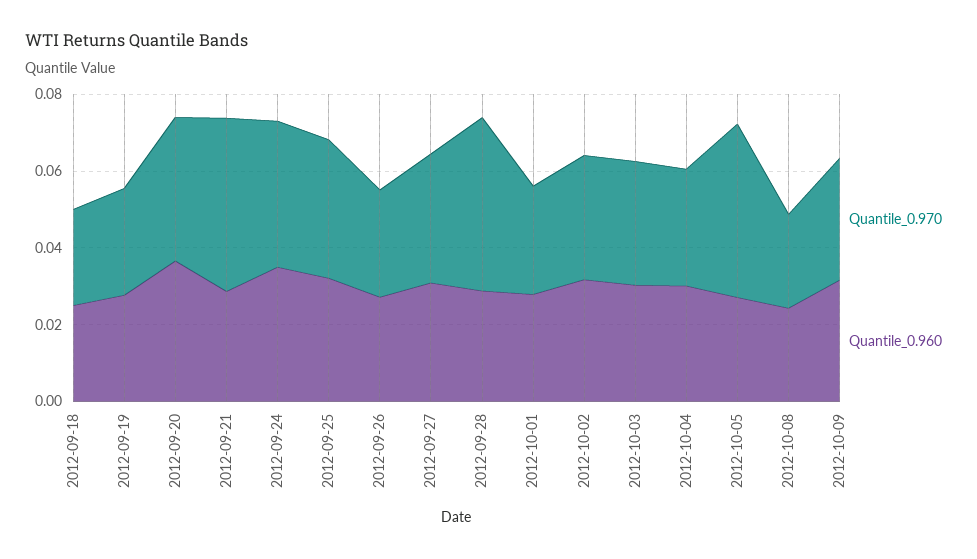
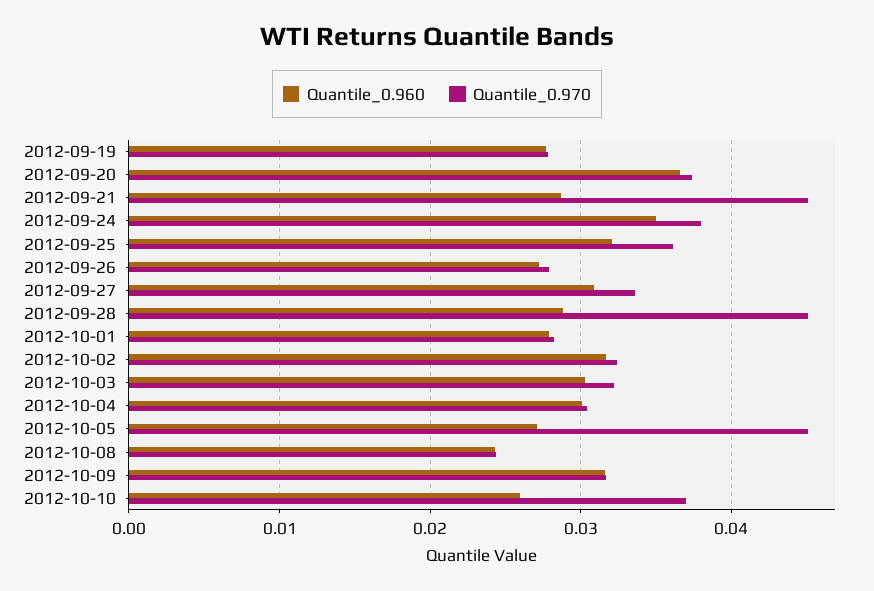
Quantile_0.970, 2012-09-18: 0.025 -> none
Quantile_0.960, 2012-09-18: 0.025 -> none
Quantile_0.960, 2012-10-10: none -> 0.026
Quantile_0.970, 2012-10-10: none -> 0.037

